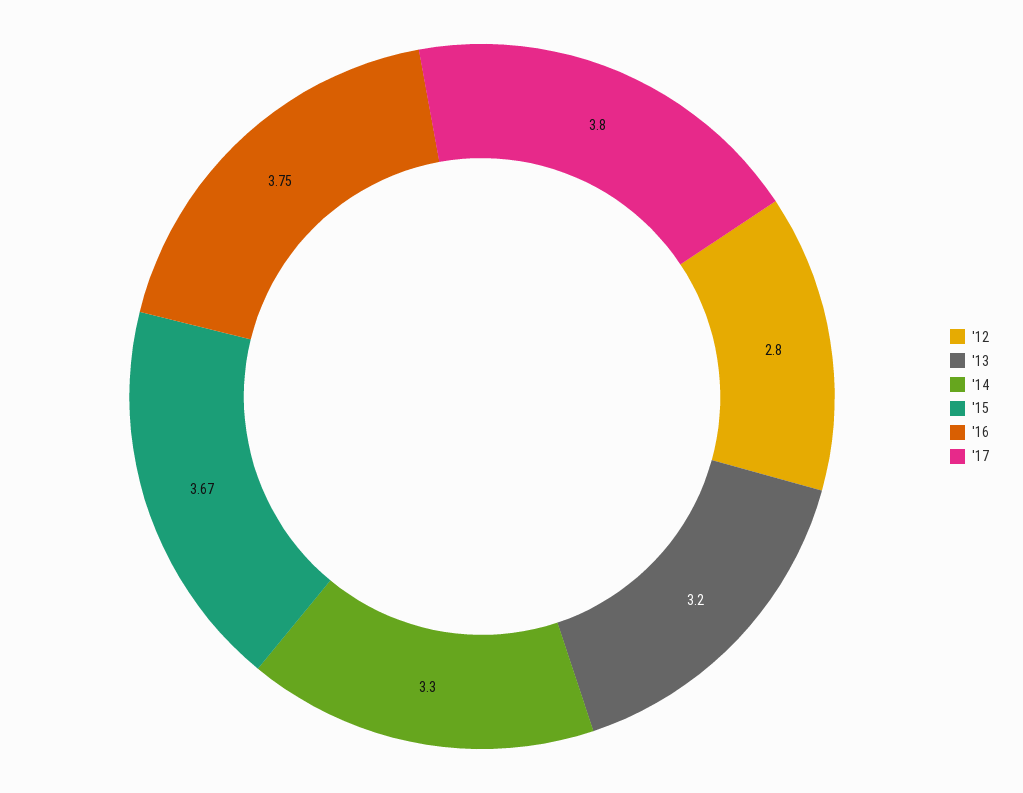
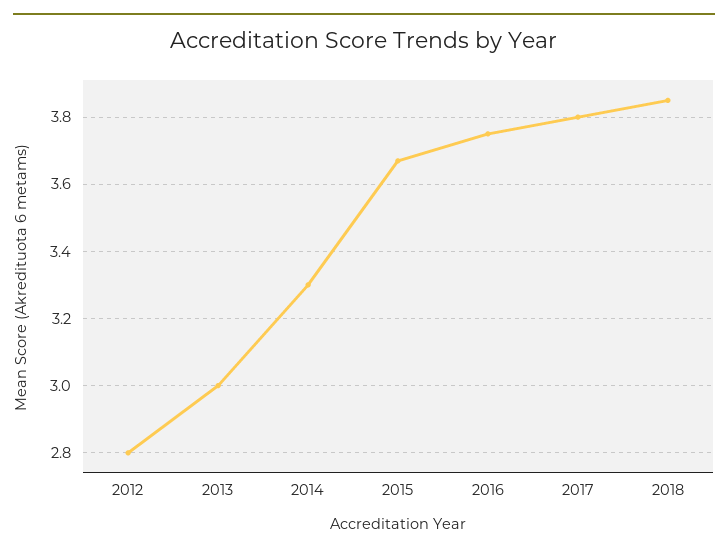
'13: 3.2 -> 3
2018: none -> 3.85

